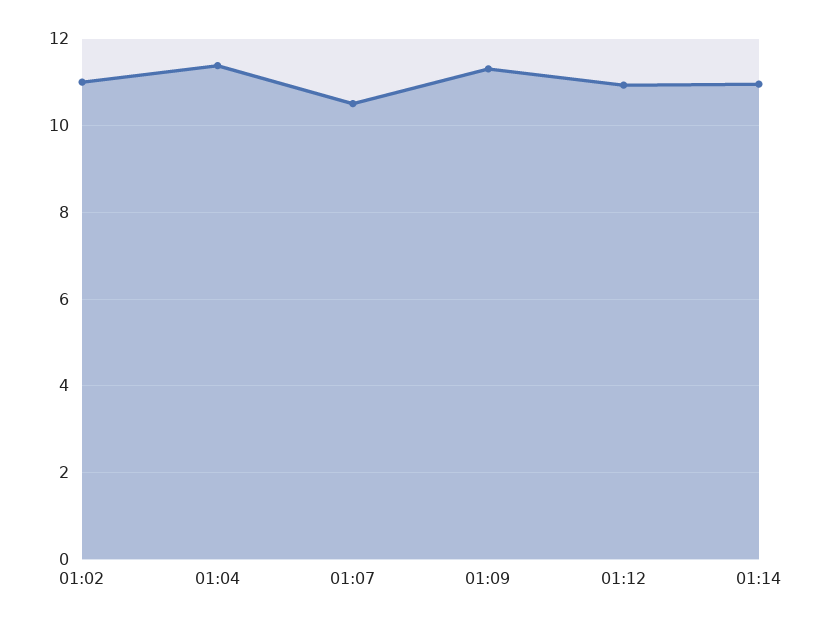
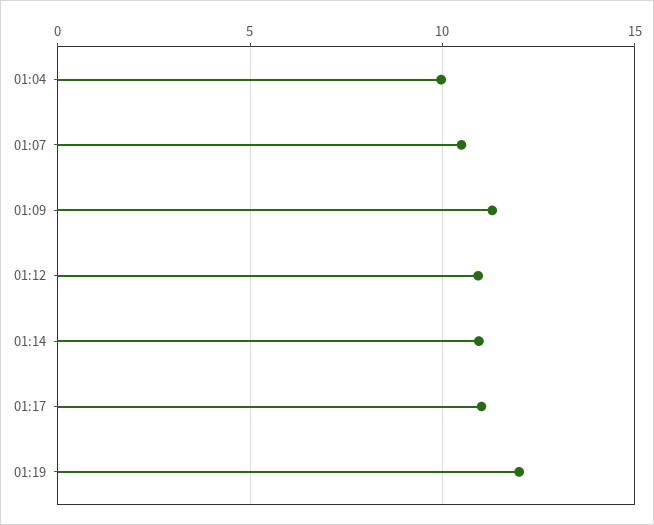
01:02: 11 -> none
01:04: 11.4 -> 10
01:17: none -> 11
01:19: none -> 12

